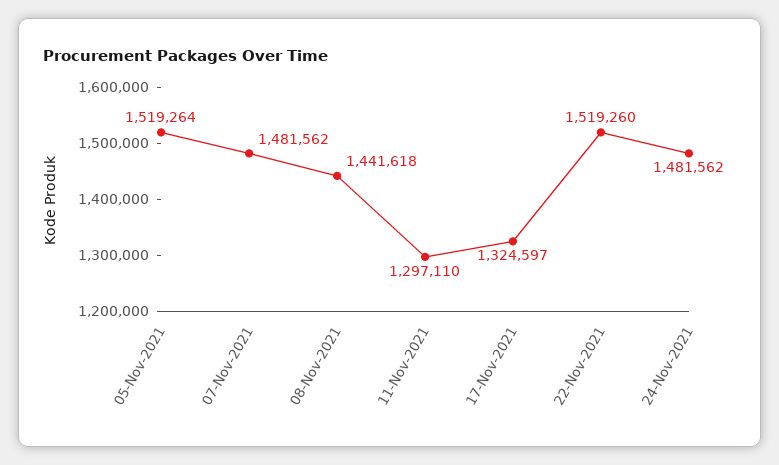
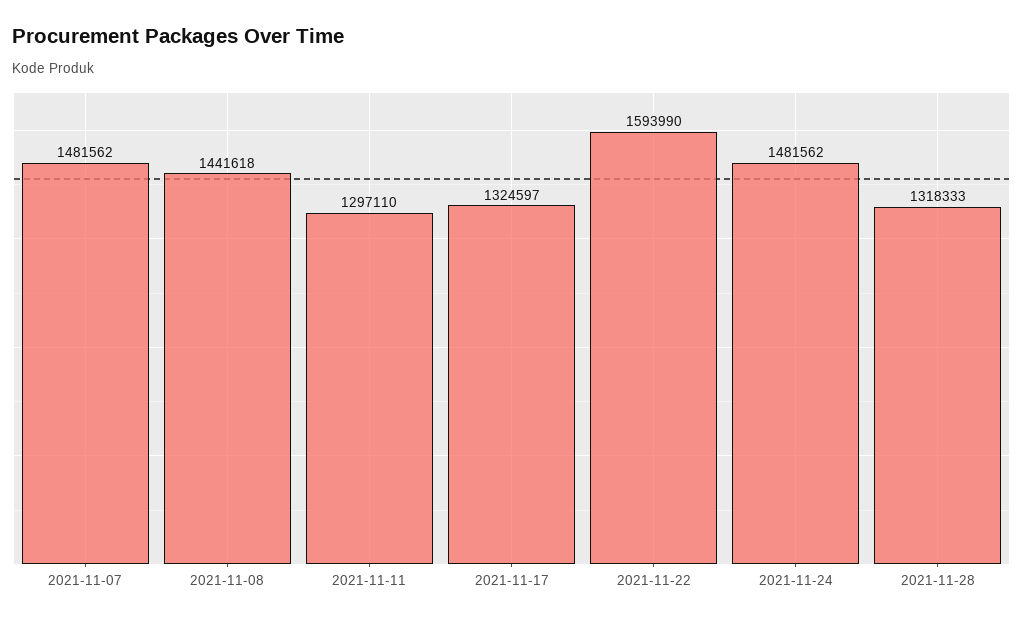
05-Nov-2021: 1519264 -> none
22-Nov-2021: 1519260 -> 1593990
2021-11-28: none -> 1318333

